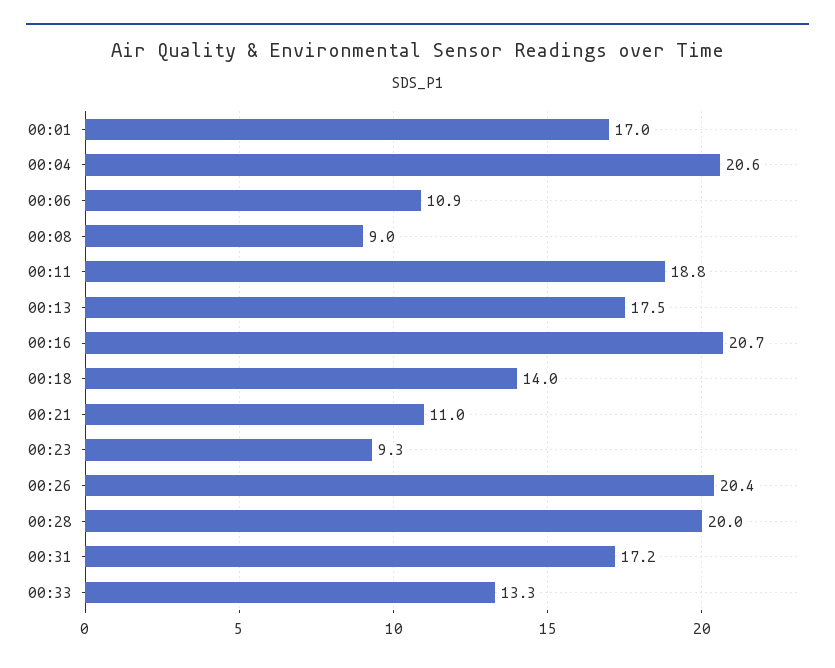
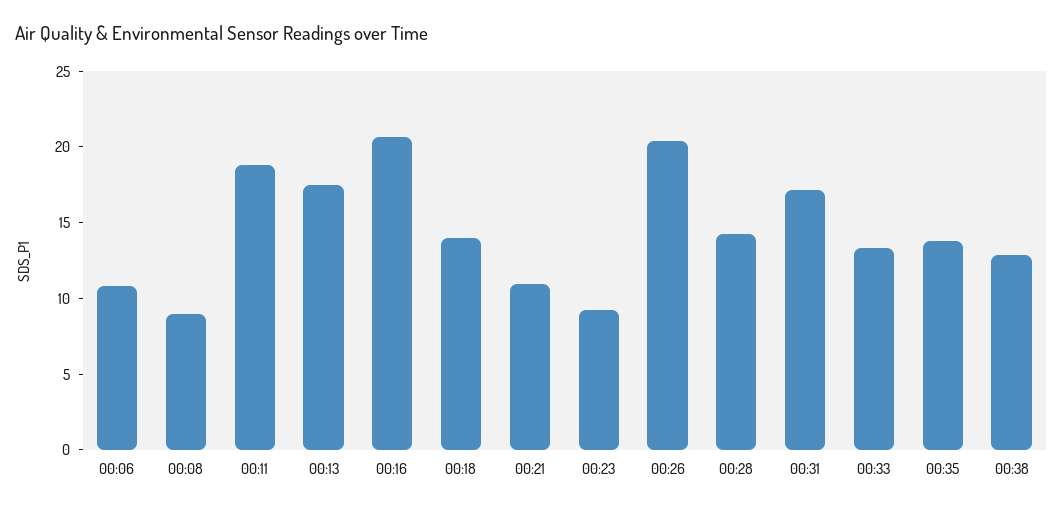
00:01: 17 -> none
00:04: 20.6 -> none
00:28: 20 -> 14
00:35: none -> 14
00:38: none -> 13

